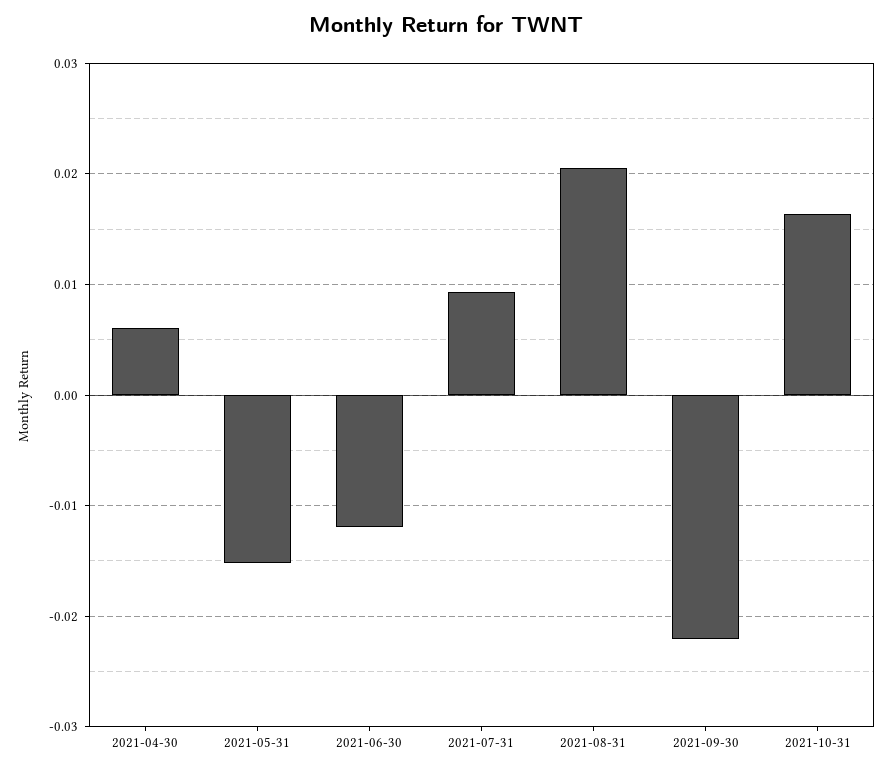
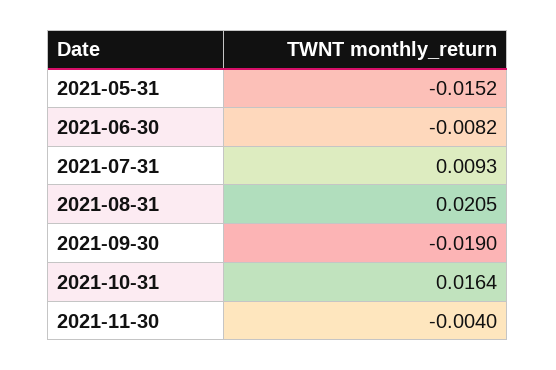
2021-04-30: 0.006 -> none
2021-06-30: -0.012 -> -0.0082
2021-09-30: -0.022 -> -0.019
2021-11-30: none -> -0.004

